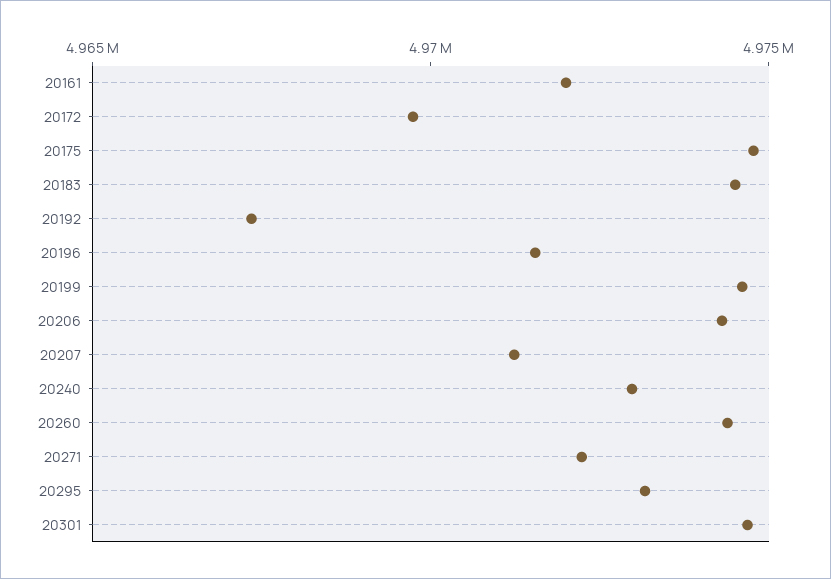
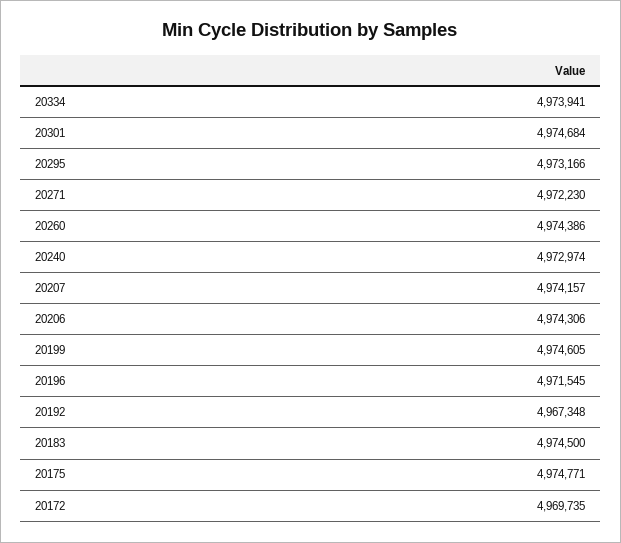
20161: 4972000 -> none
20207: 4971000 -> 4974157
20334: none -> 4973941

